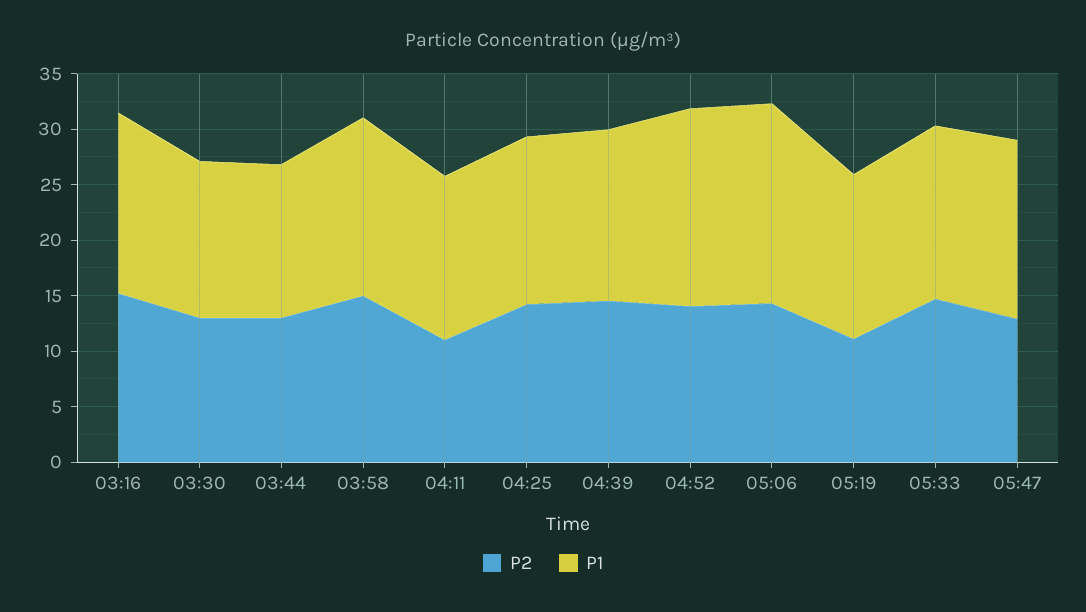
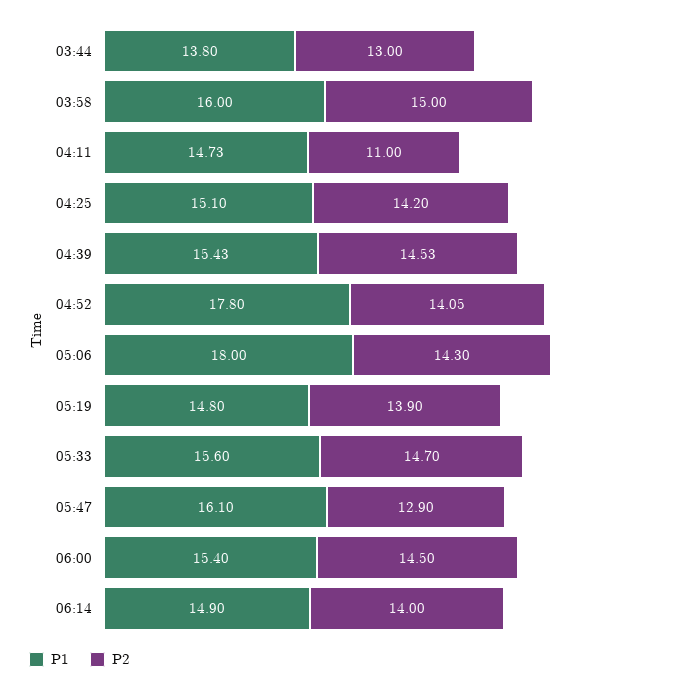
P2, 03:16: 15 -> none
P1, 03:16: 16 -> none
P2, 03:30: 13 -> none
P1, 03:30: 14 -> none
P2, 05:19: 11 -> 13.9
P1, 06:00: none -> 15.4
P2, 06:00: none -> 14.5
P1, 06:14: none -> 14.9
P2, 06:14: none -> 14

